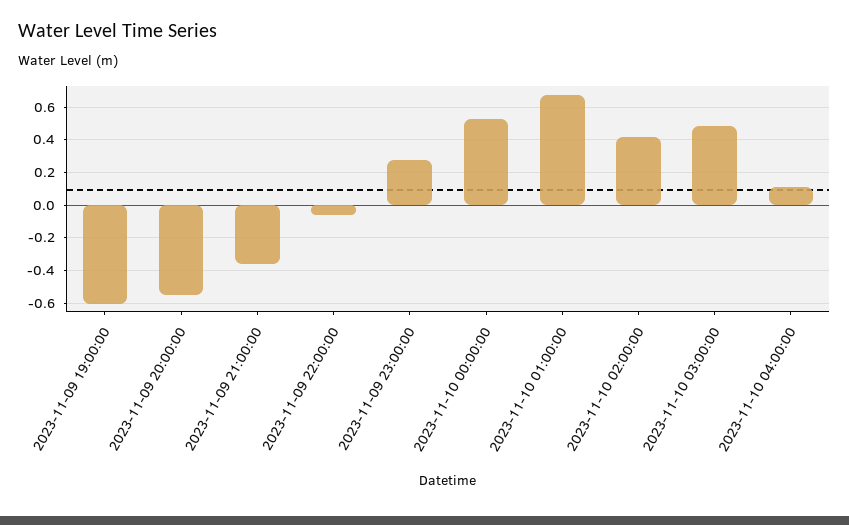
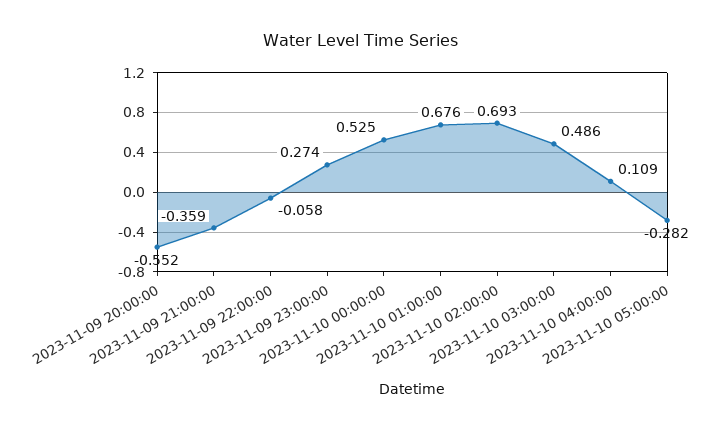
2023-11-09 19:00:00: -0.6 -> none
2023-11-10 02:00:00: 0.4 -> 0.693
2023-11-10 05:00:00: none -> -0.282

